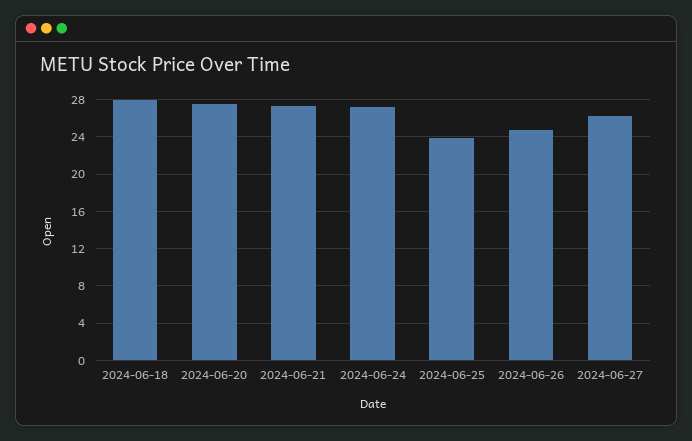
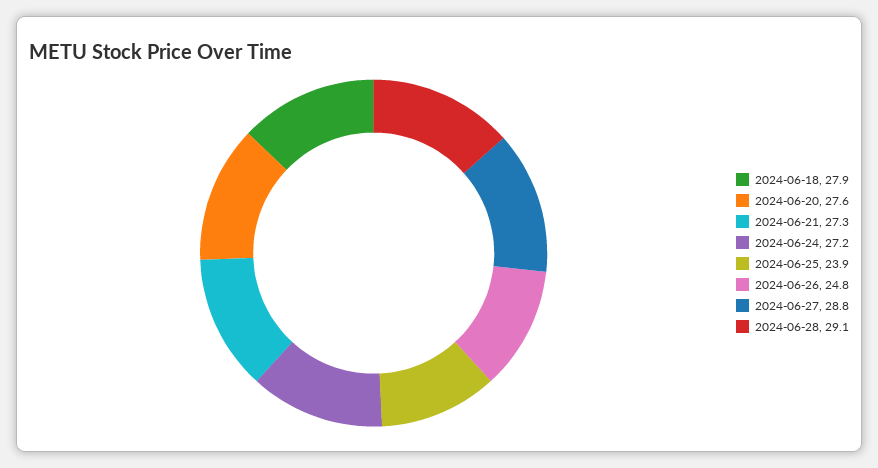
2024-06-27: 26 -> 28.8
2024-06-28: none -> 29.1

